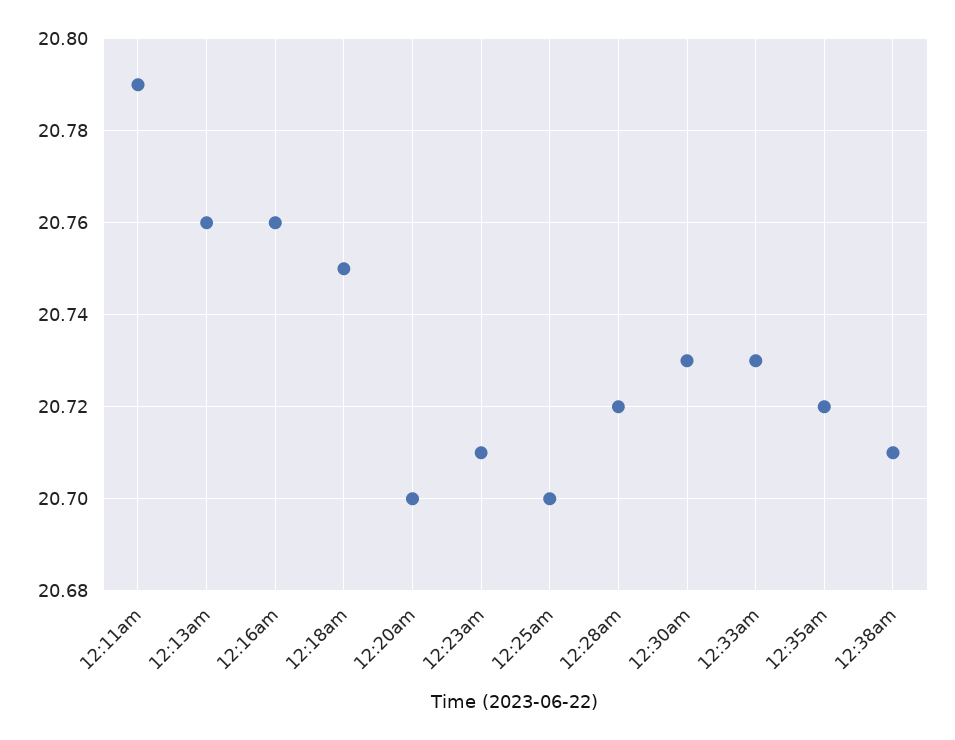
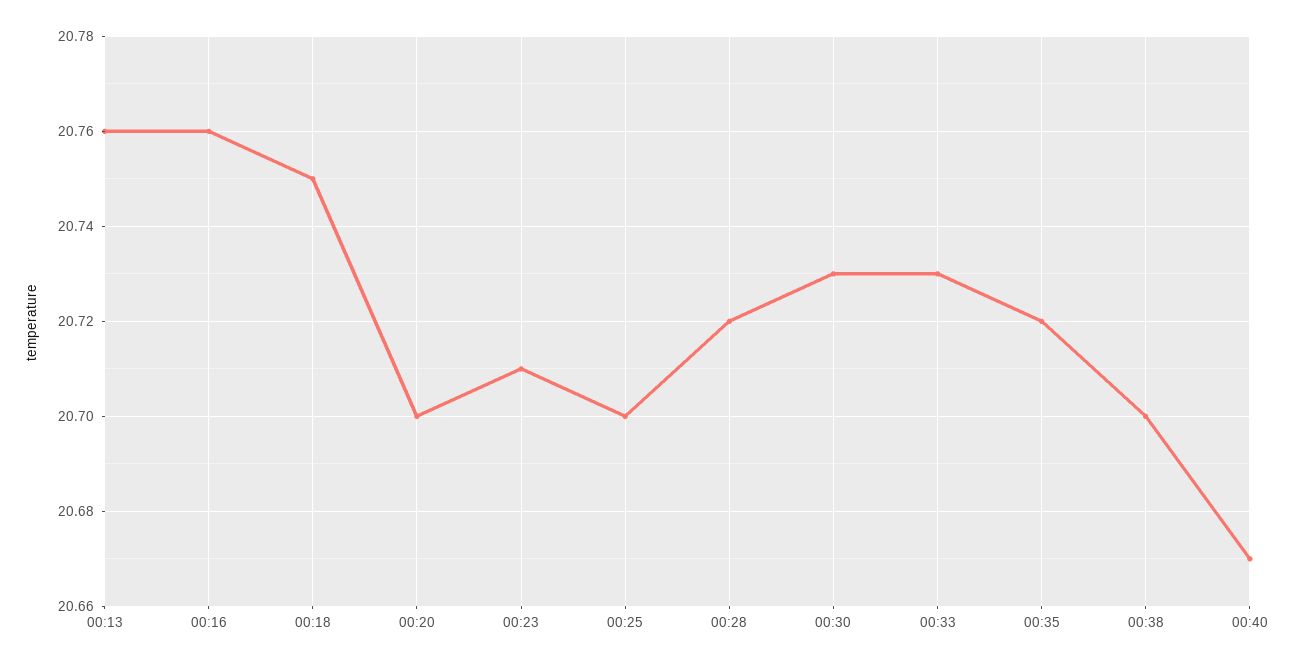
12:11am: 20.79 -> none
12:38am: 20.71 -> 20.7
00:40: none -> 20.67

